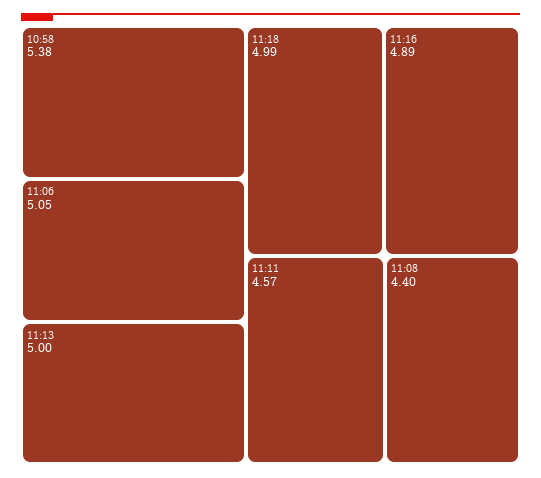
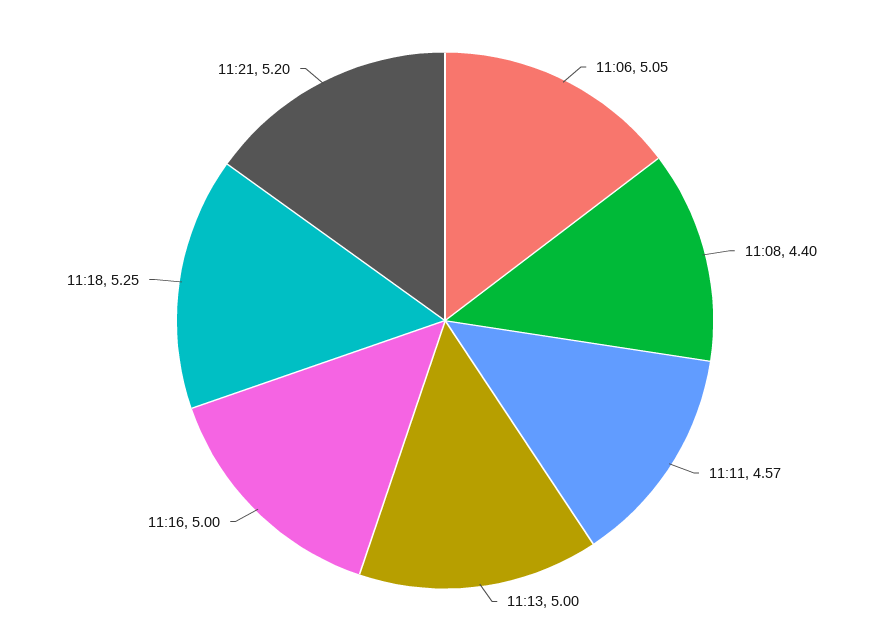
10:58: 5.38 -> none
11:18: 4.99 -> 5.25
11:16: 4.89 -> 5
11:21: none -> 5.2

